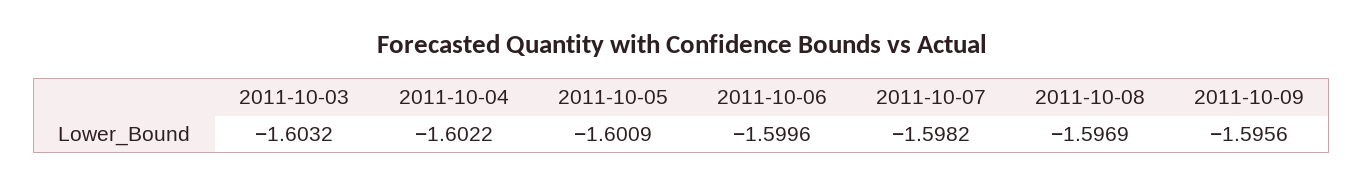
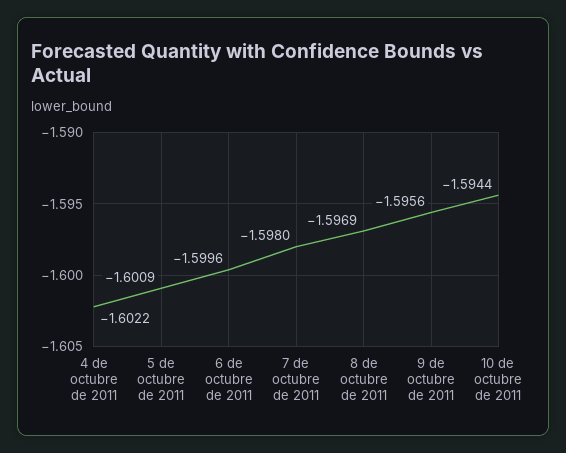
2011-10-03: -1.6032 -> none
2011-10-07: -1.5982 -> -1.598
10 de octubre de 2011: none -> -1.5944

